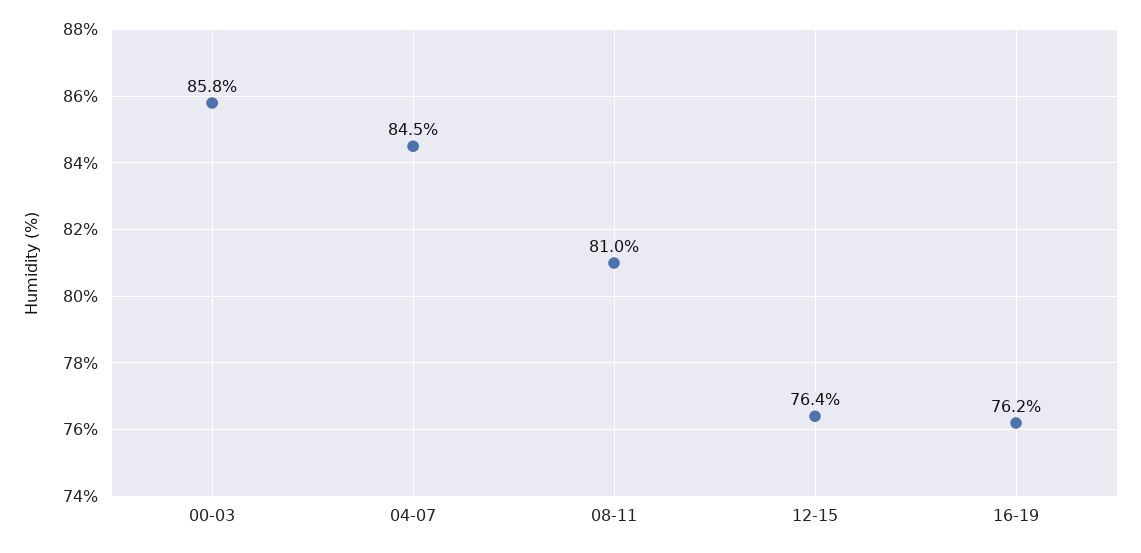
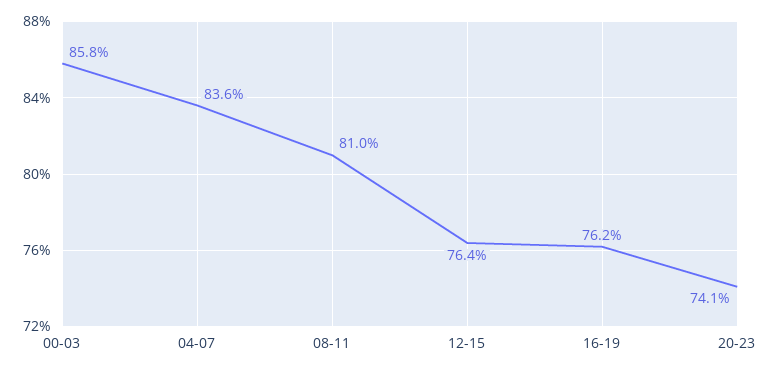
04-07: 84.5 -> 83.6
20-23: none -> 74.1

